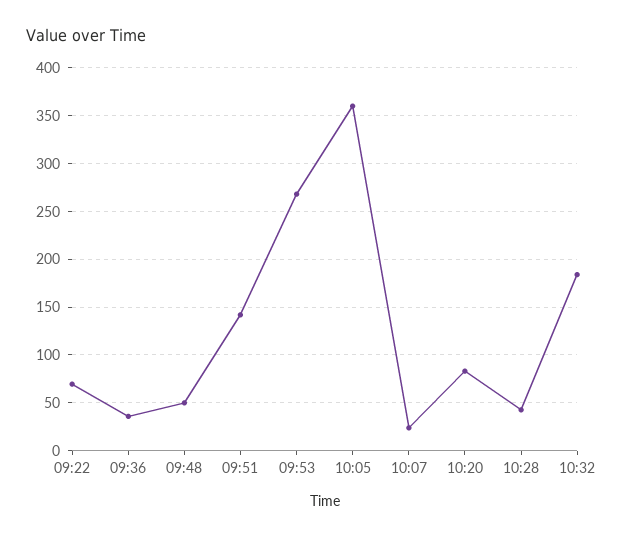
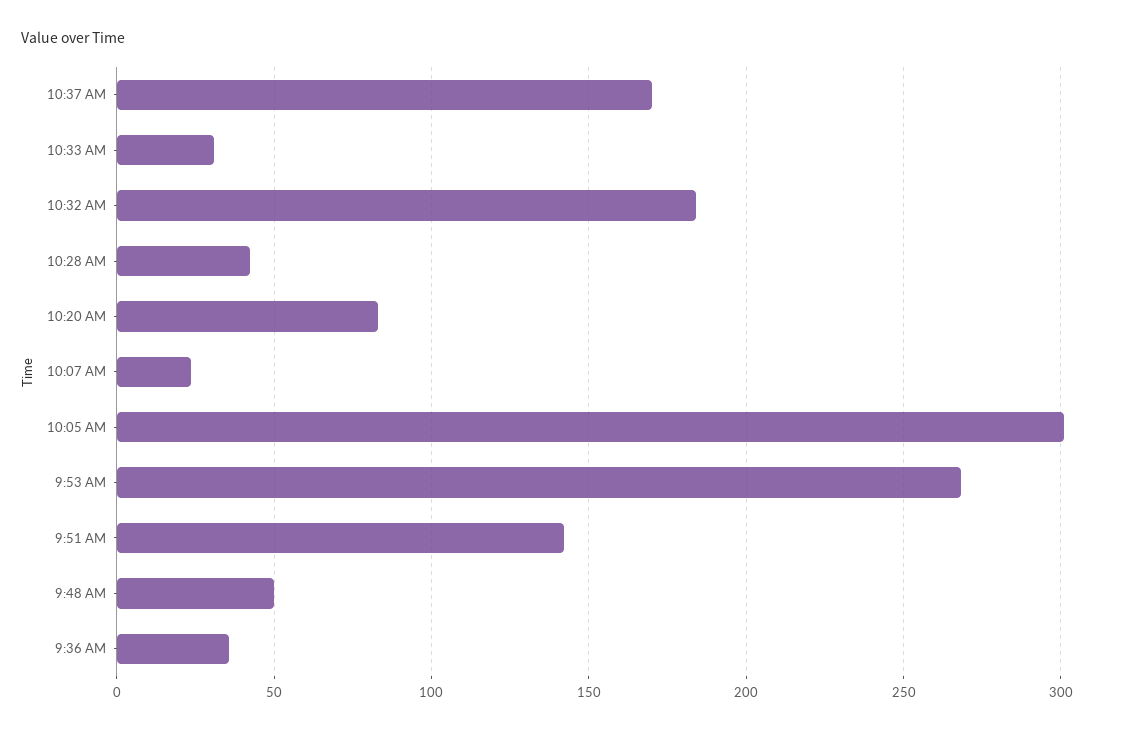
09:22: 70 -> none
10:05: 360 -> 300
10:37 AM: none -> 170
10:33 AM: none -> 30

